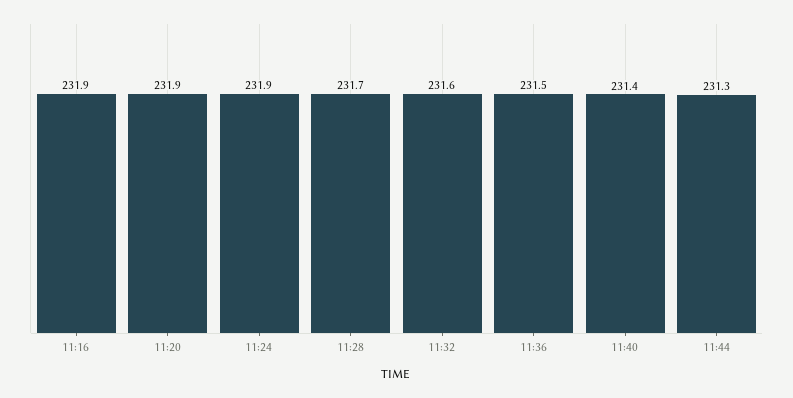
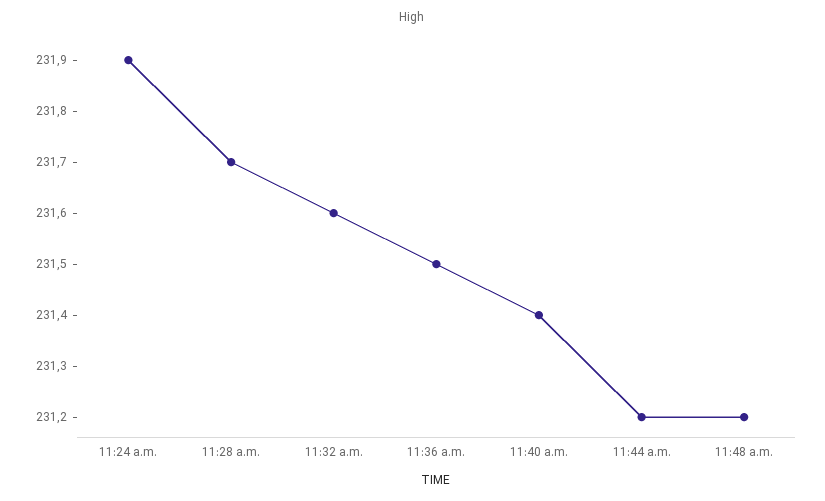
11:16: 231.9 -> none
11:20: 231.9 -> none
11:44: 231.3 -> 231.2
11:48 a.m.: none -> 231.2

